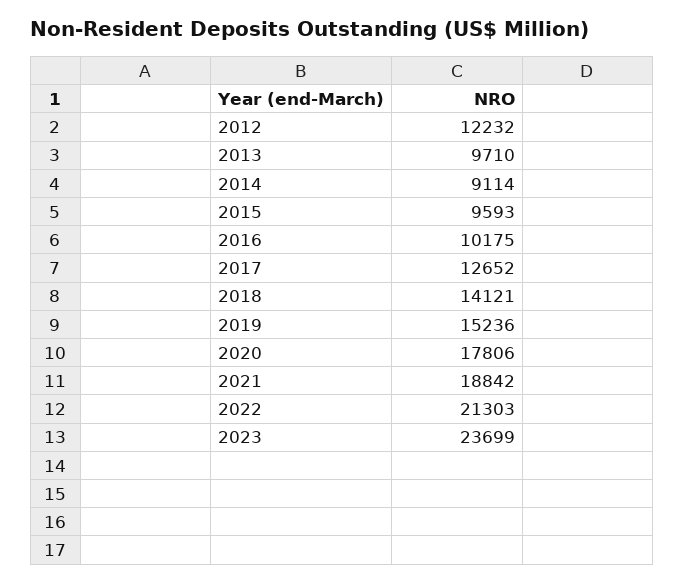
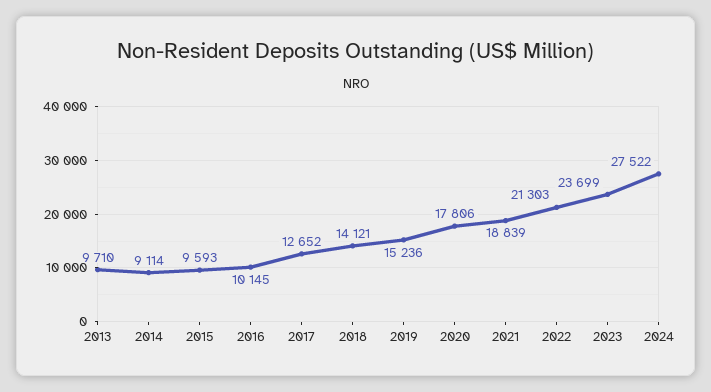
2012: 12232 -> none
2016: 10175 -> 10145
2021: 18842 -> 18839
2024: none -> 27522

